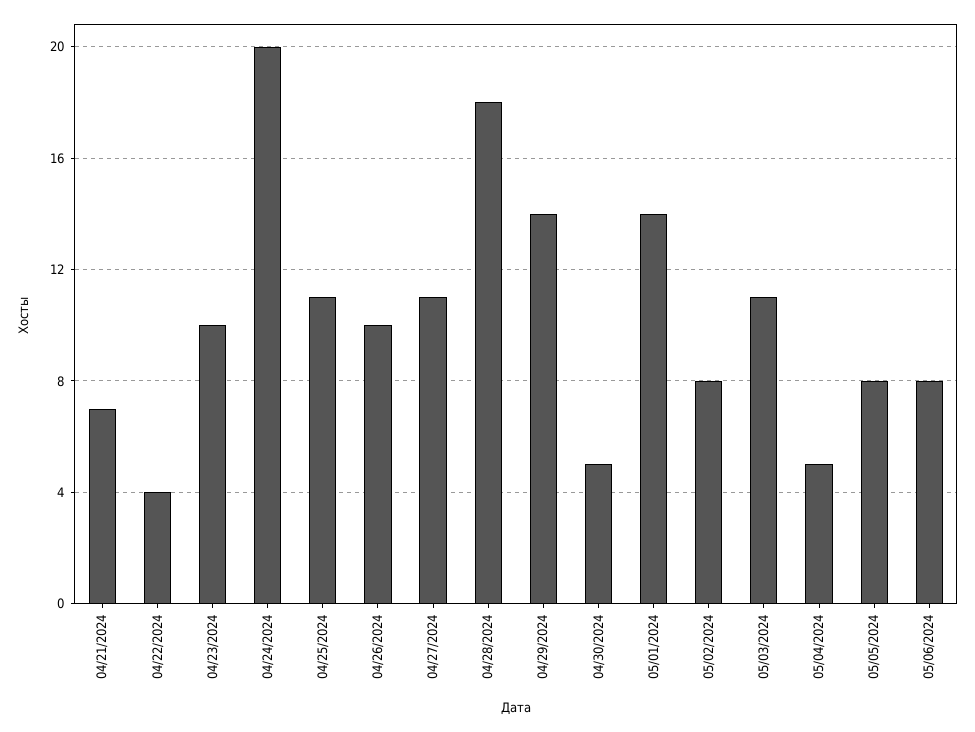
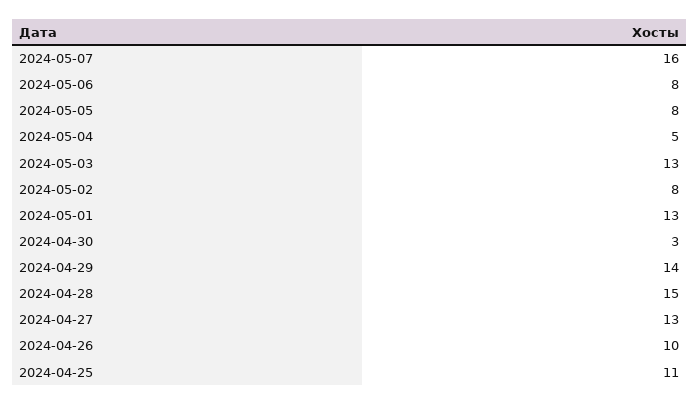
04/21/2024: 7 -> none
04/22/2024: 4 -> none
04/23/2024: 10 -> none
04/24/2024: 20 -> none
04/27/2024: 11 -> 13
04/28/2024: 18 -> 15
04/30/2024: 5 -> 3
05/01/2024: 14 -> 13
05/03/2024: 11 -> 13
2024-05-07: none -> 16

